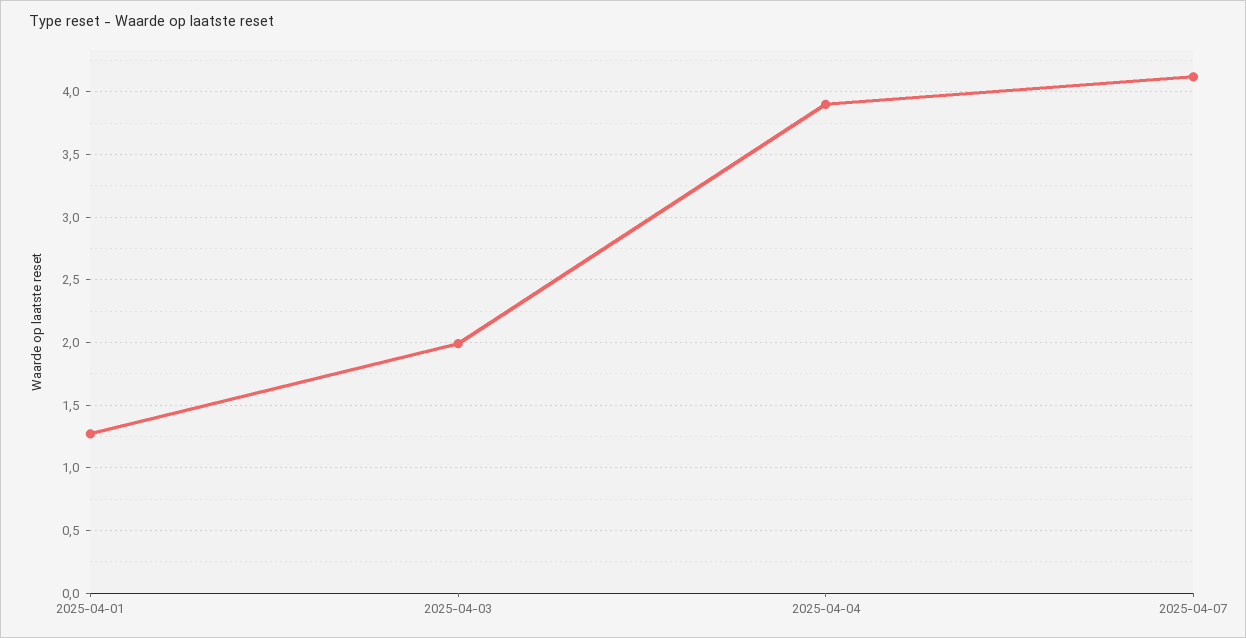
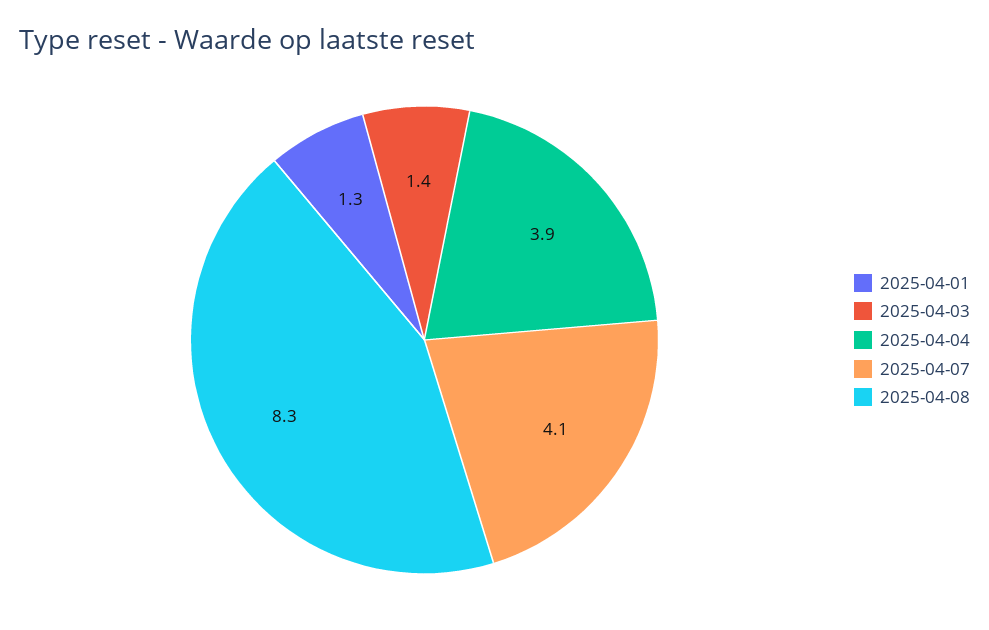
2025-04-03: 2 -> 1.4
2025-04-08: none -> 8.3

